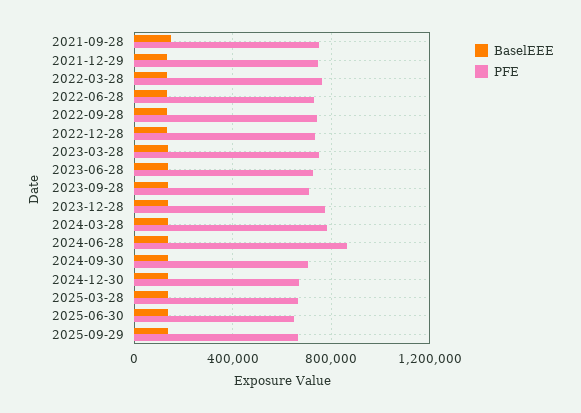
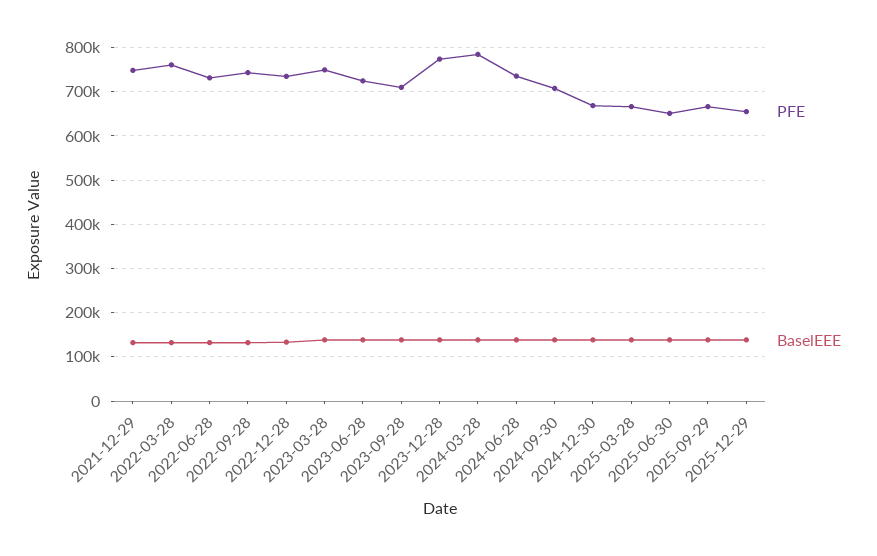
BaselEEE, 2021-09-28: 150000 -> none
PFE, 2021-09-28: 750000 -> none
PFE, 2024-06-28: 850000 -> 740000
PFE, 2025-12-29: none -> 660000
BaselEEE, 2025-12-29: none -> 140000

